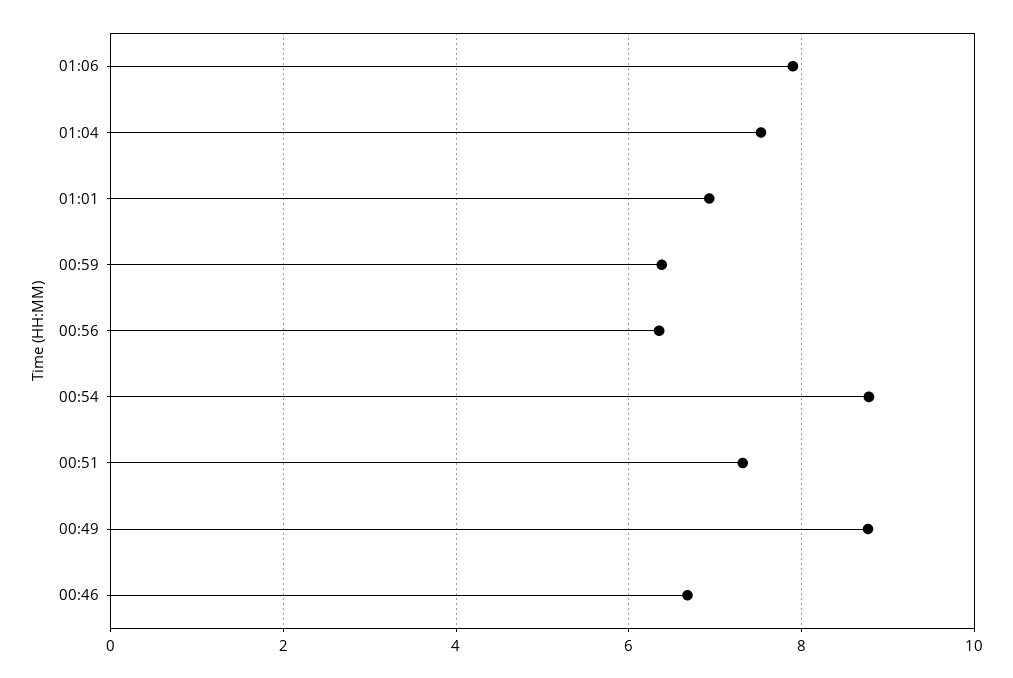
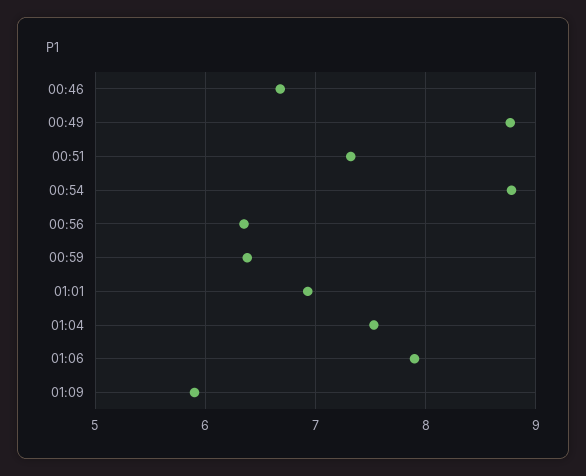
01:09: none -> 5.9

